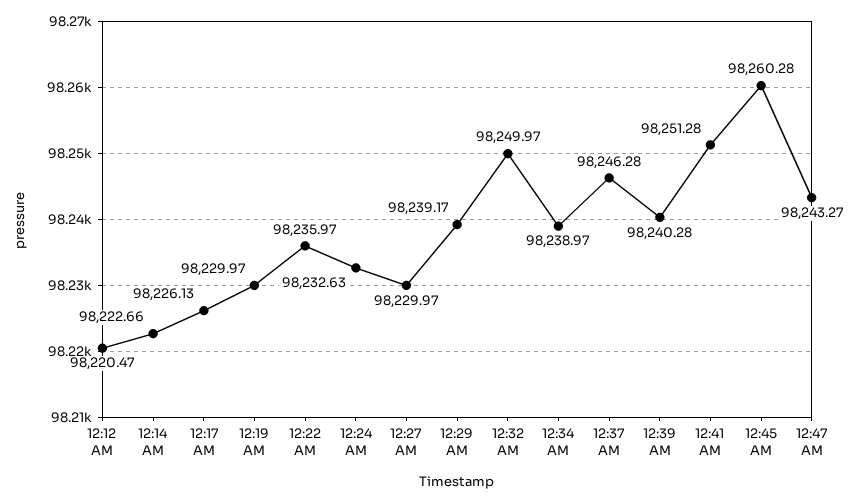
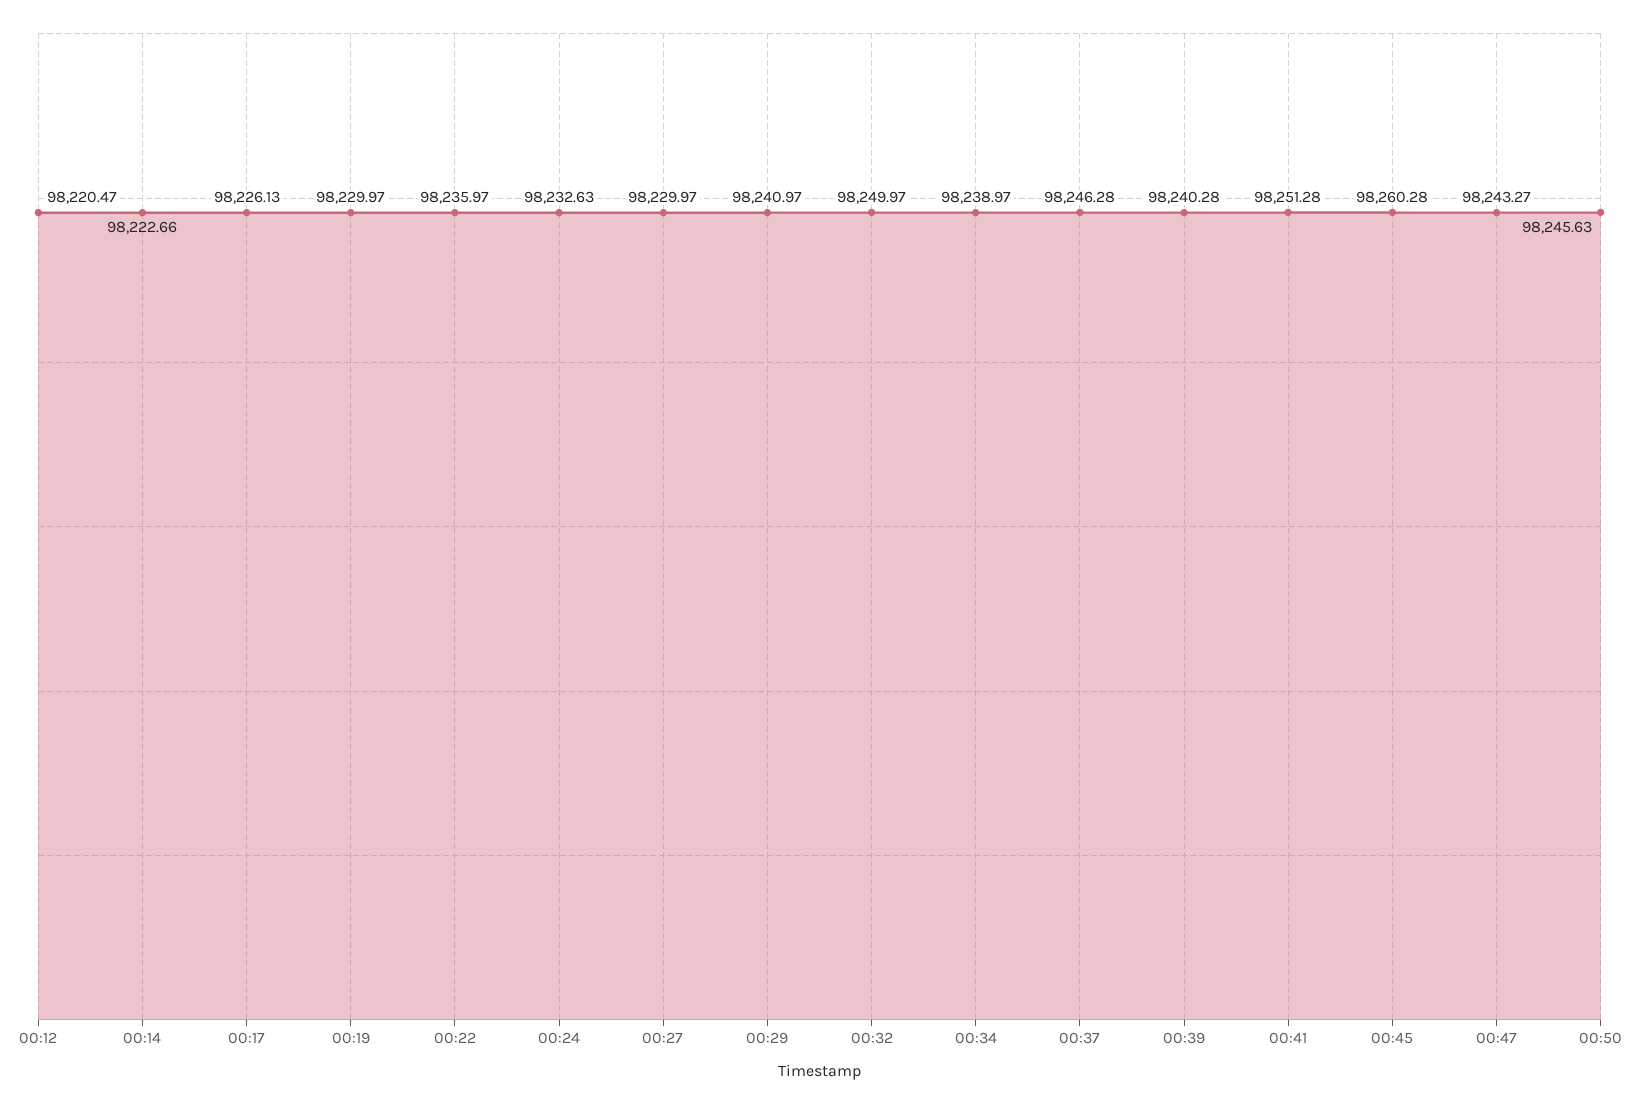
12:29 AM: 98239.17 -> 98240.97
00:50: none -> 98245.63

